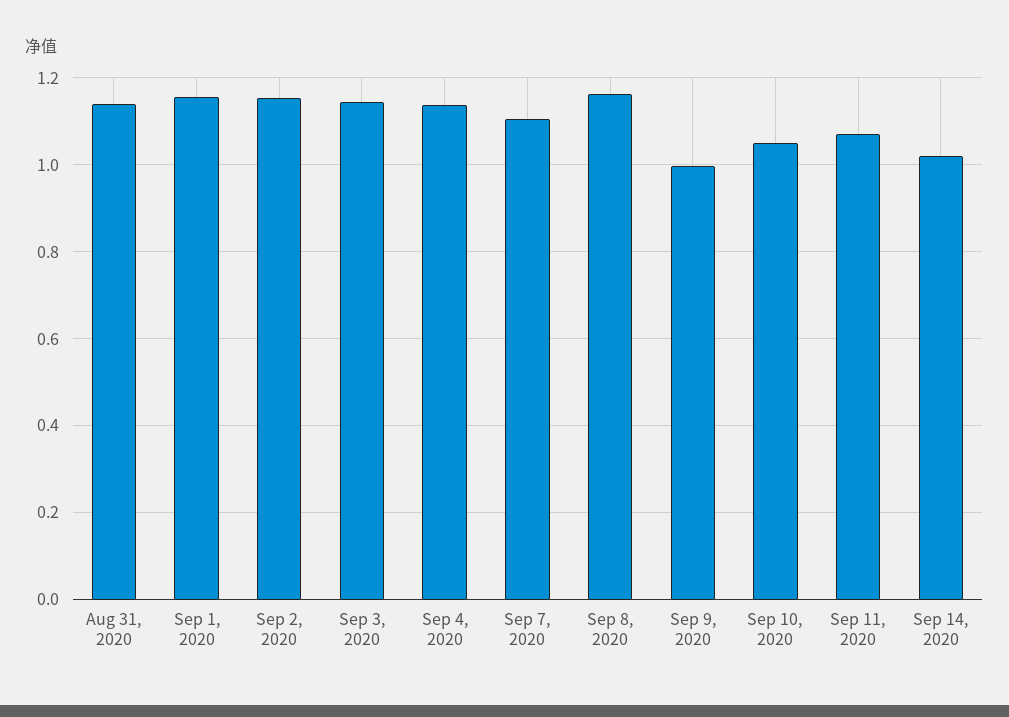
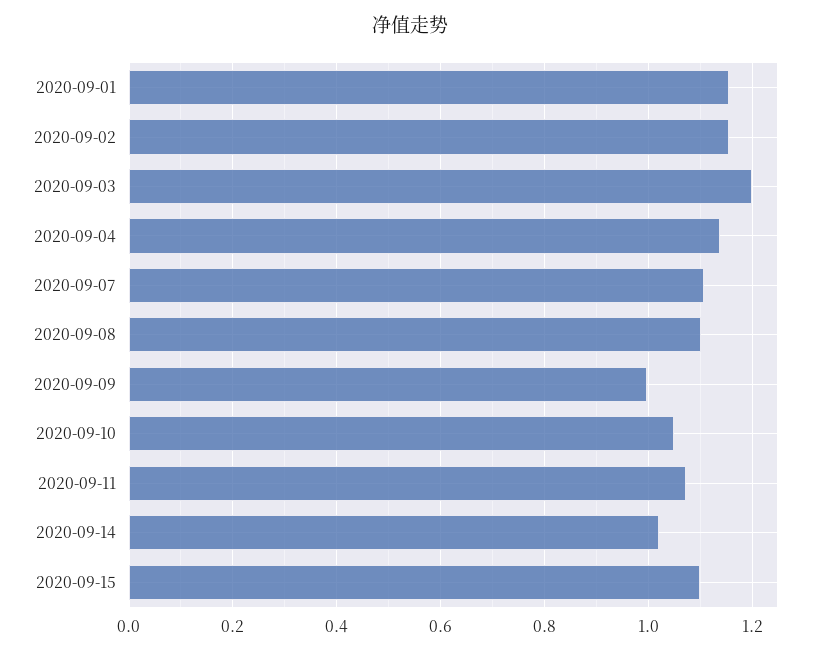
Aug 31, 2020: 1.14 -> none
Sep 3, 2020: 1.14 -> 1.2
Sep 8, 2020: 1.16 -> 1.1
2020-09-15: none -> 1.1

